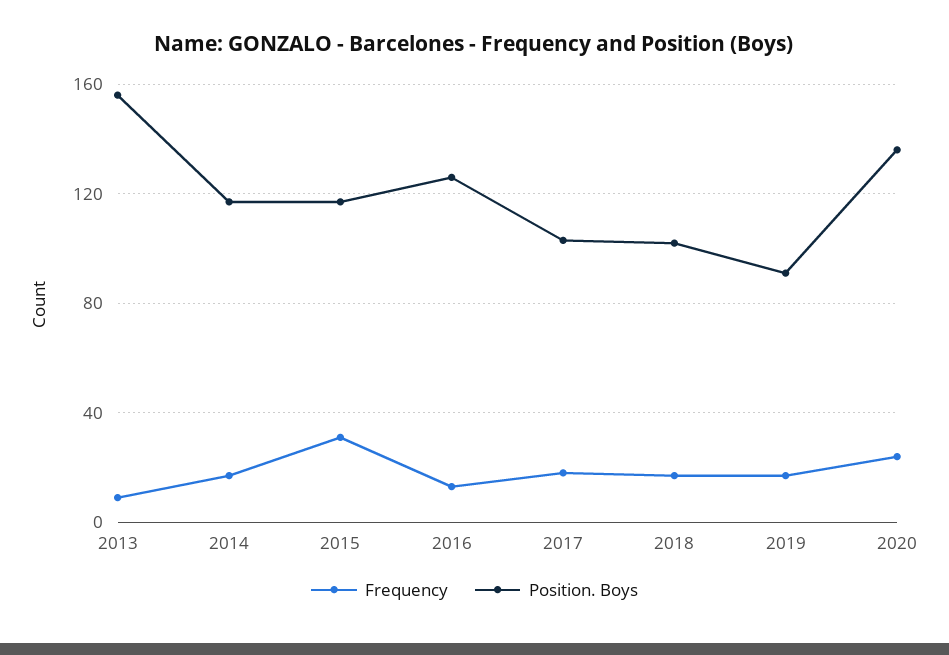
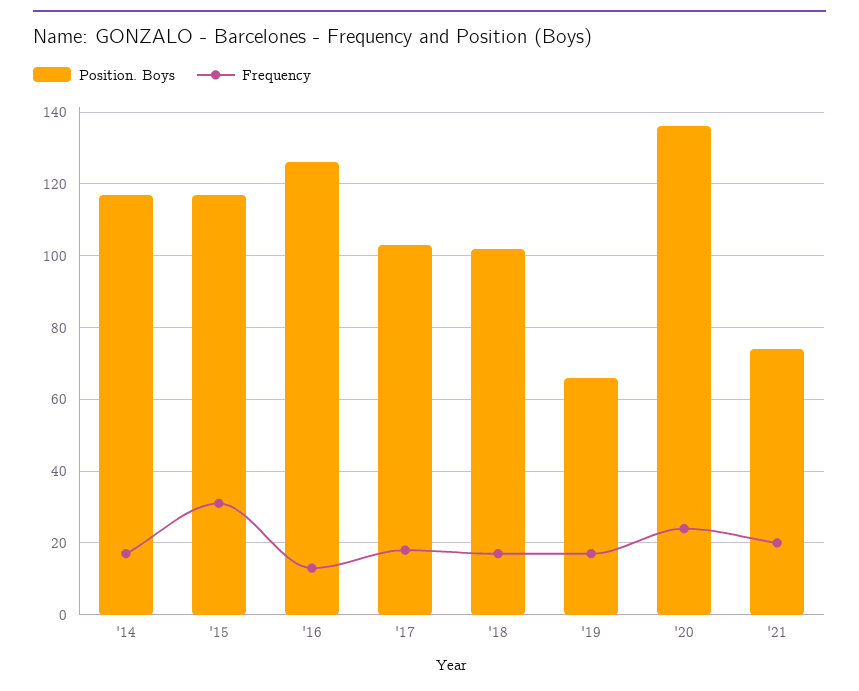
Frequency, 2013: 10 -> none
Position. Boys, 2013: 155 -> none
Position. Boys, 2019: 90 -> 65
Position. Boys, '21: none -> 75
Frequency, '21: none -> 20

